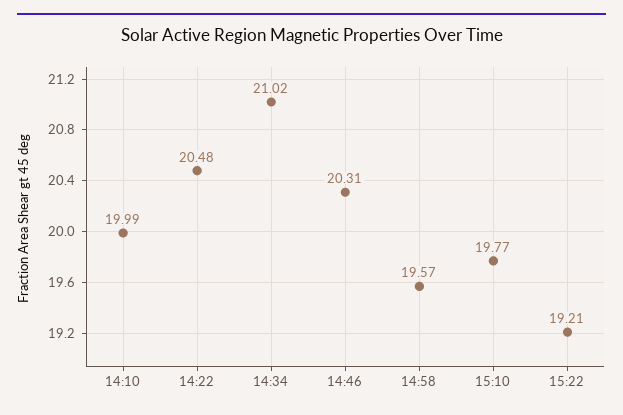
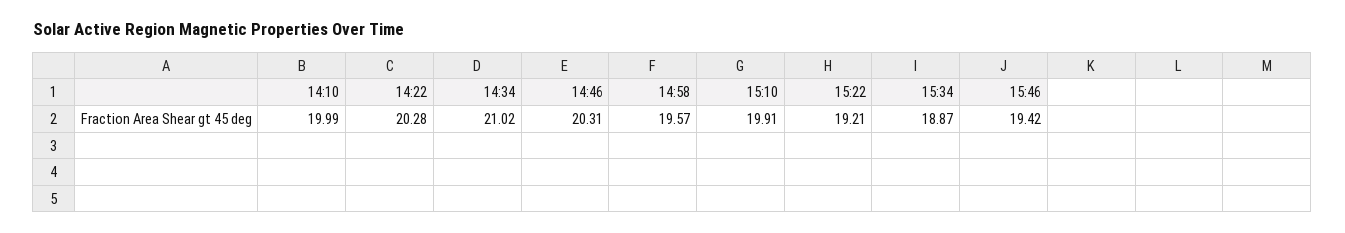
14:22: 20.48 -> 20.28
15:10: 19.77 -> 19.91
15:34: none -> 18.87
15:46: none -> 19.42

